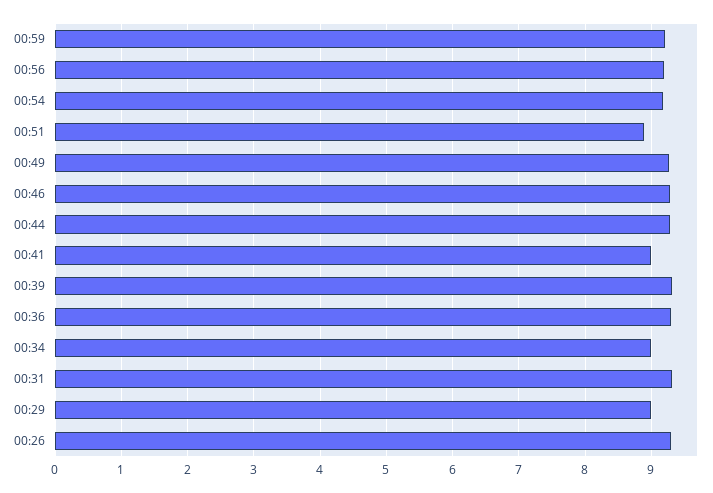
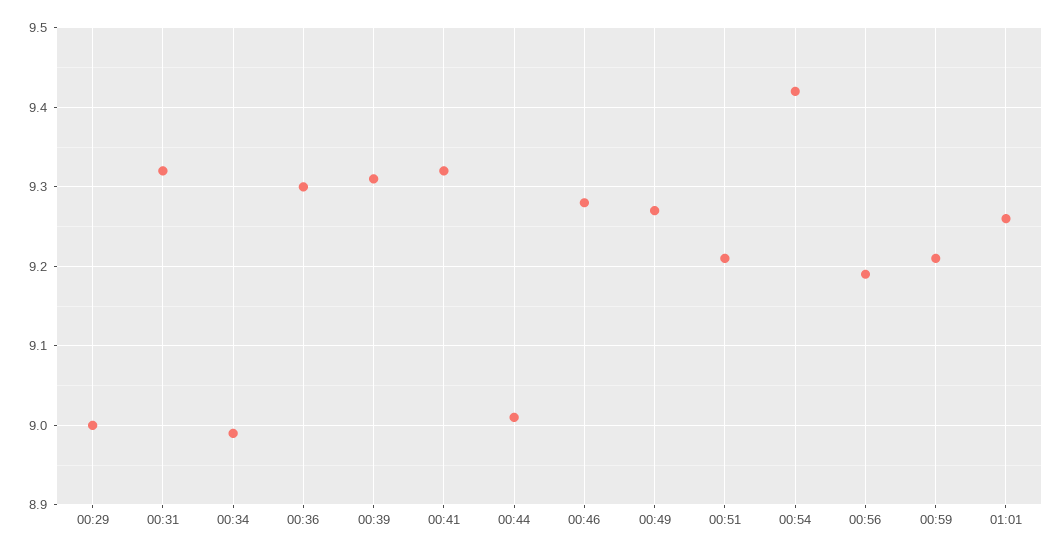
00:54: 9.2 -> 9.42
00:51: 8.9 -> 9.21
00:44: 9.3 -> 9.01
00:41: 9 -> 9.32
00:26: 9.3 -> none
01:01: none -> 9.26

